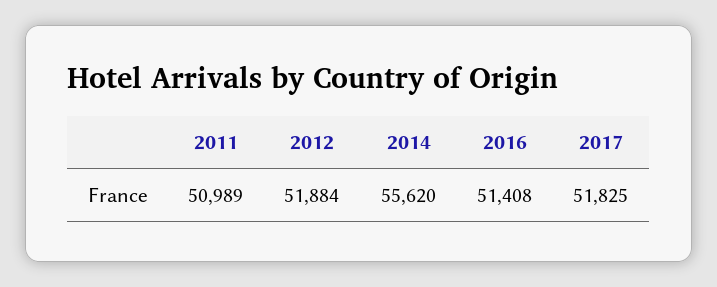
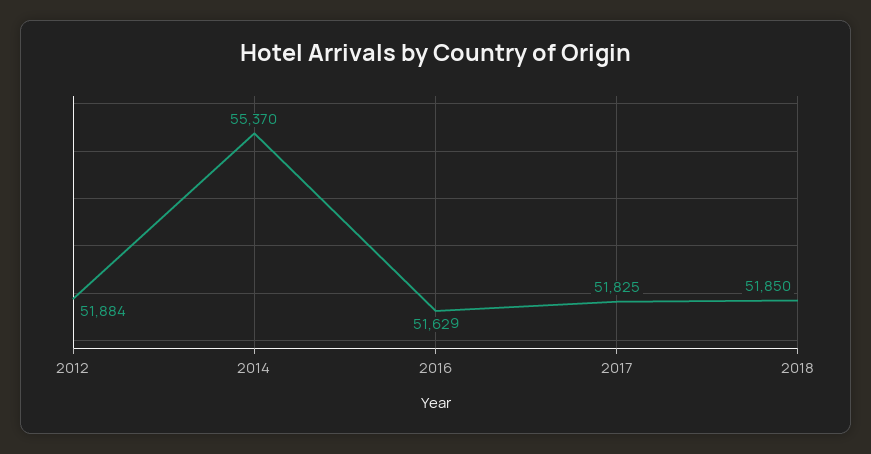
2011: 50989 -> none
2014: 55620 -> 55370
2016: 51408 -> 51629
2018: none -> 51850

